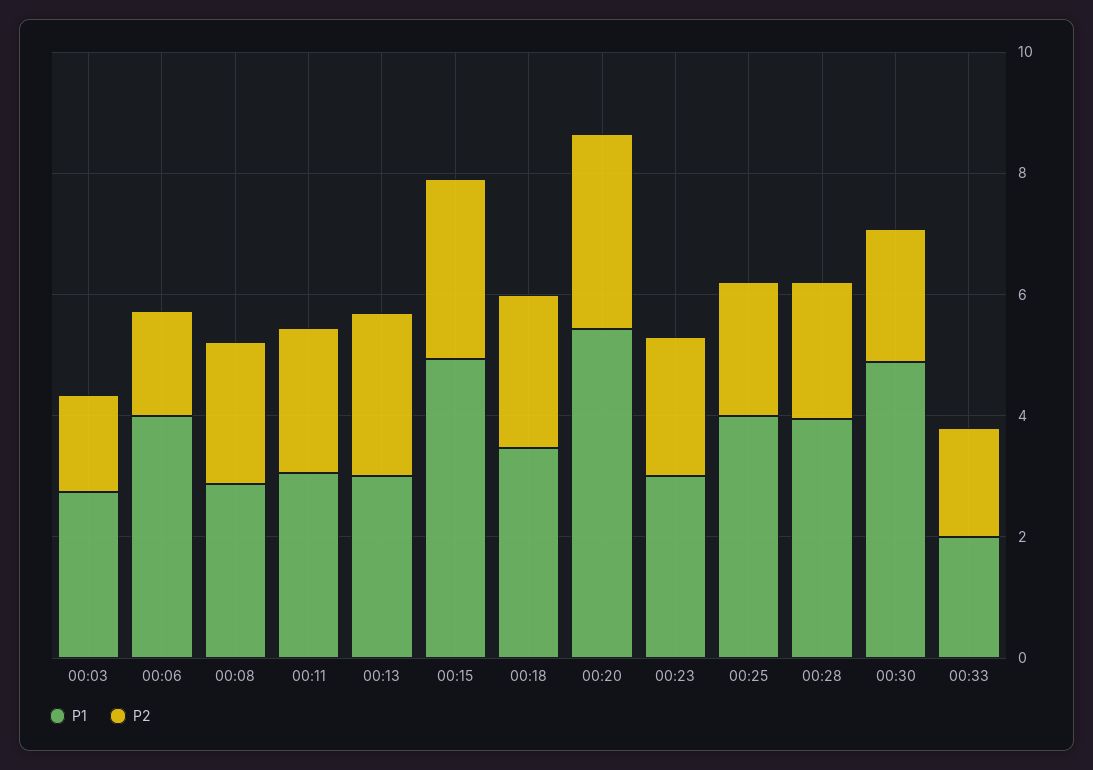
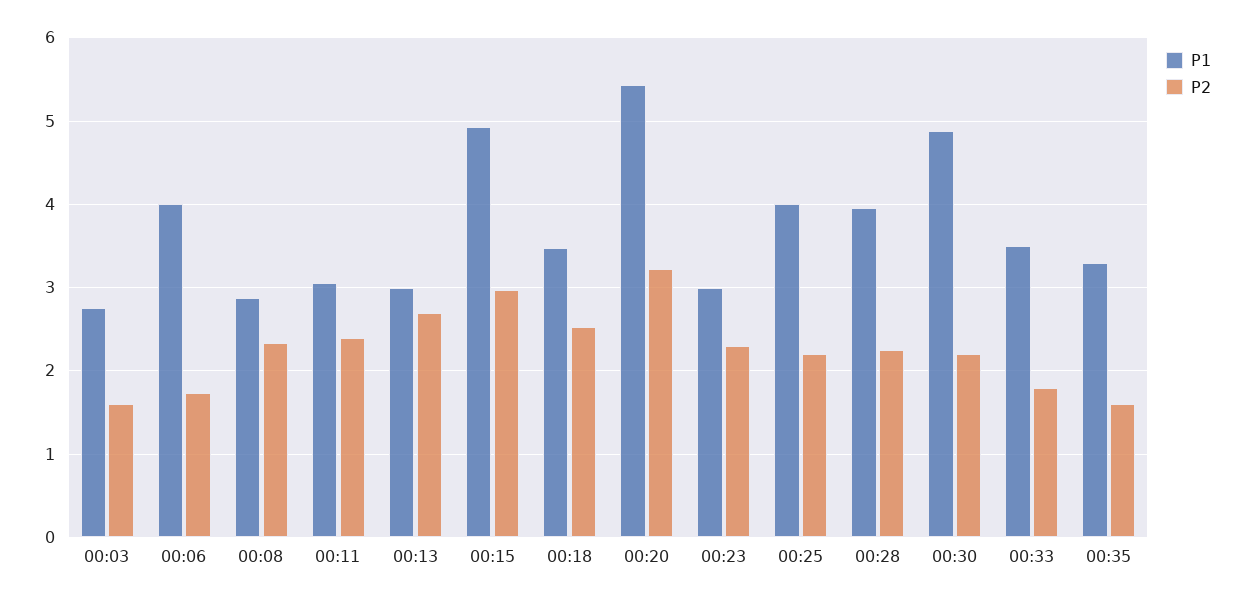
P1, 00:33: 2 -> 3.5
P1, 00:35: none -> 3.3
P2, 00:35: none -> 1.6

